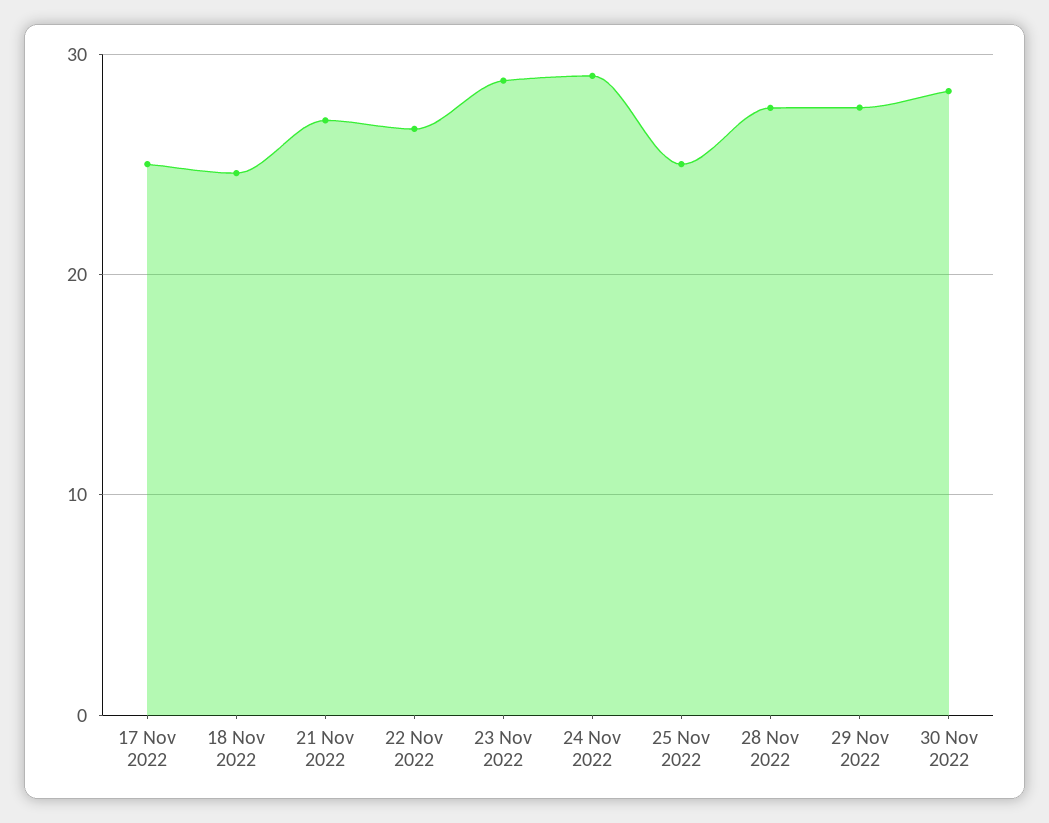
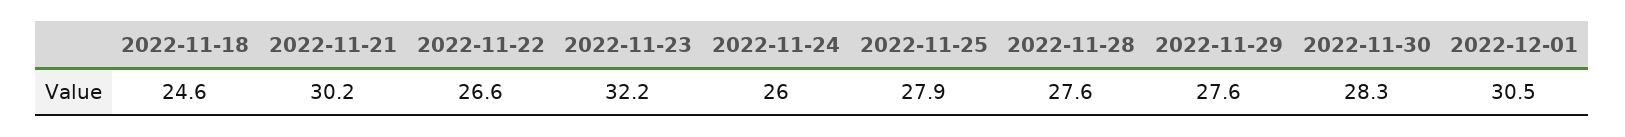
17 Nov 2022: 25 -> none
21 Nov 2022: 27 -> 30.2
23 Nov 2022: 29 -> 32.2
24 Nov 2022: 29 -> 26
25 Nov 2022: 25 -> 27.9
2022-12-01: none -> 30.5

